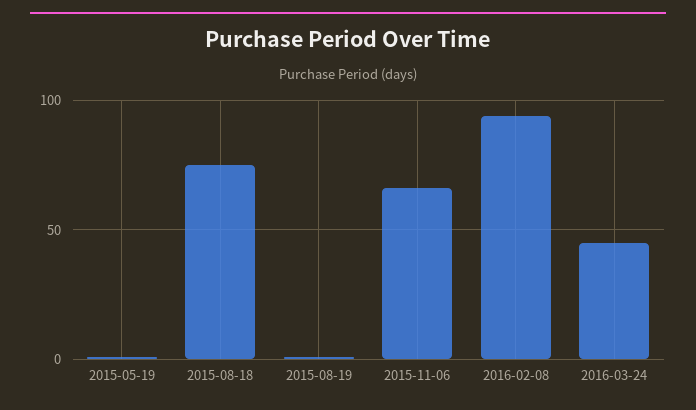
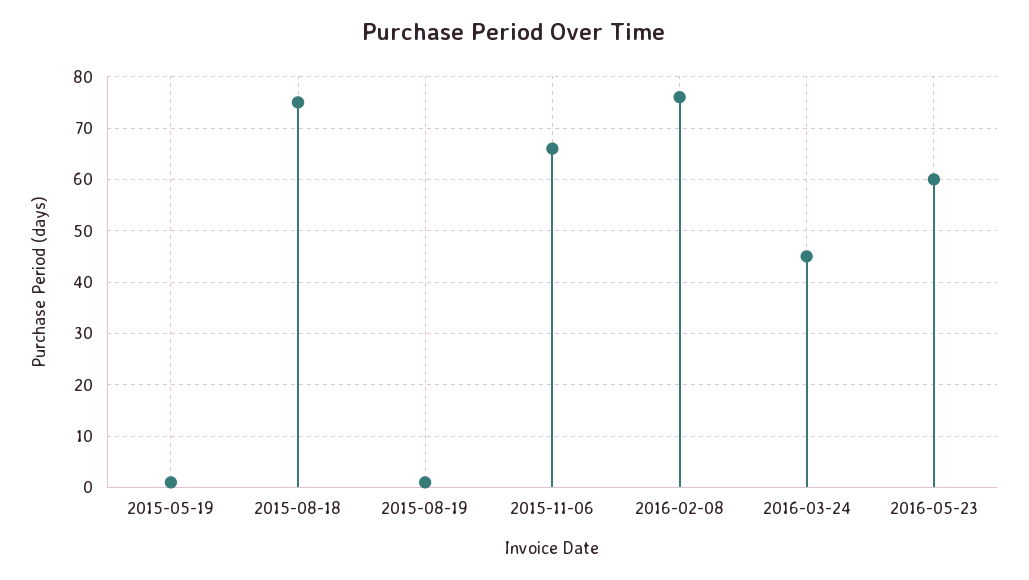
2016-02-08: 95 -> 75
2016-05-23: none -> 60

